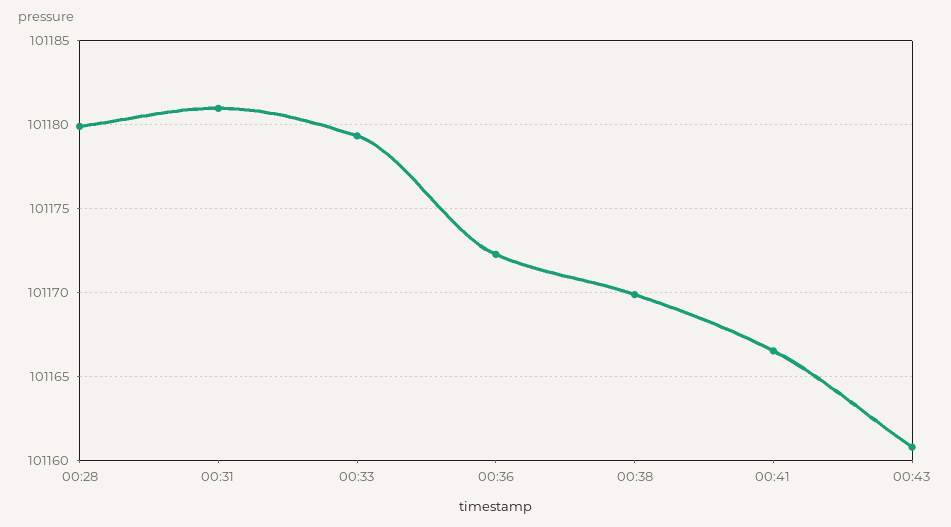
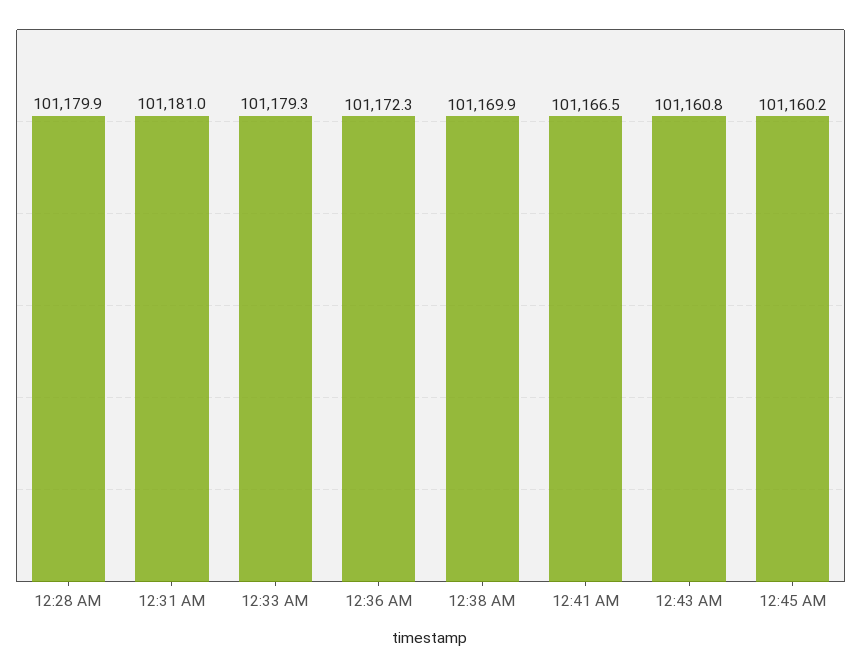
12:45 AM: none -> 101160.2

